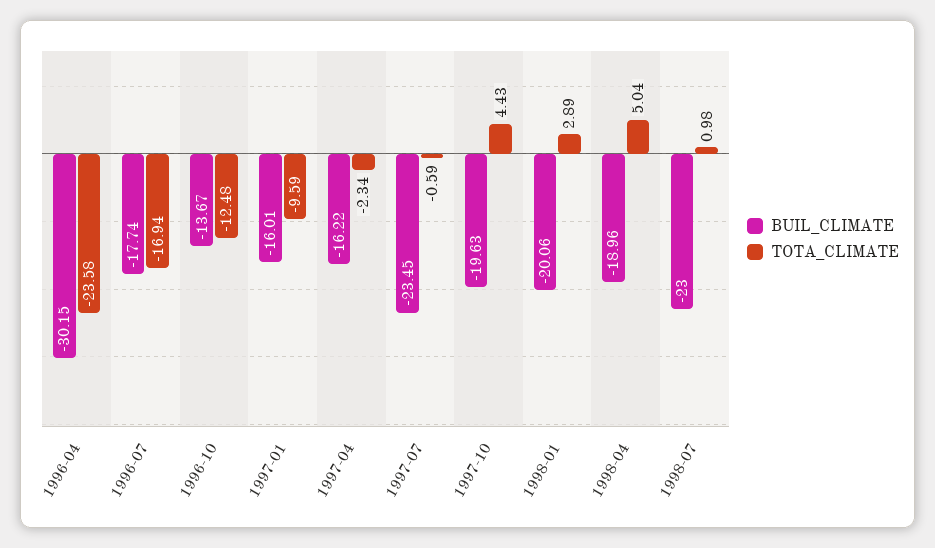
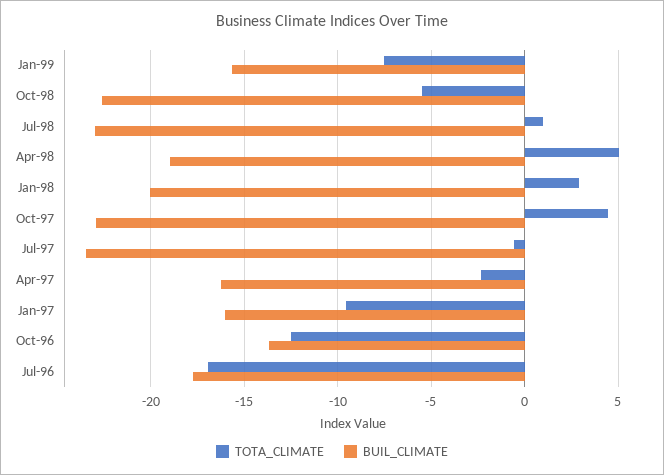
BUIL_CLIMATE, 1996-04: -30.15 -> none
TOTA_CLIMATE, 1996-04: -23.58 -> none
BUIL_CLIMATE, 1997-10: -19.63 -> -23
TOTA_CLIMATE, Jan-99: none -> -7.5
BUIL_CLIMATE, Jan-99: none -> -15.5
TOTA_CLIMATE, Oct-98: none -> -5.5
BUIL_CLIMATE, Oct-98: none -> -22.5

